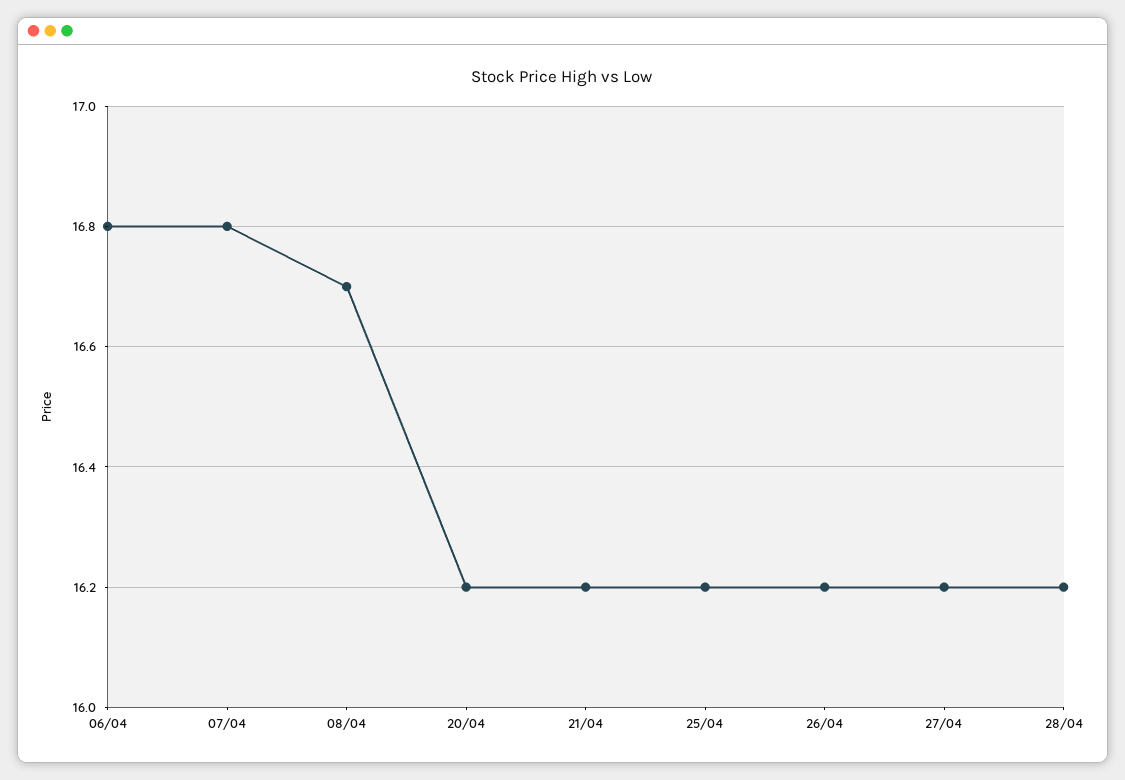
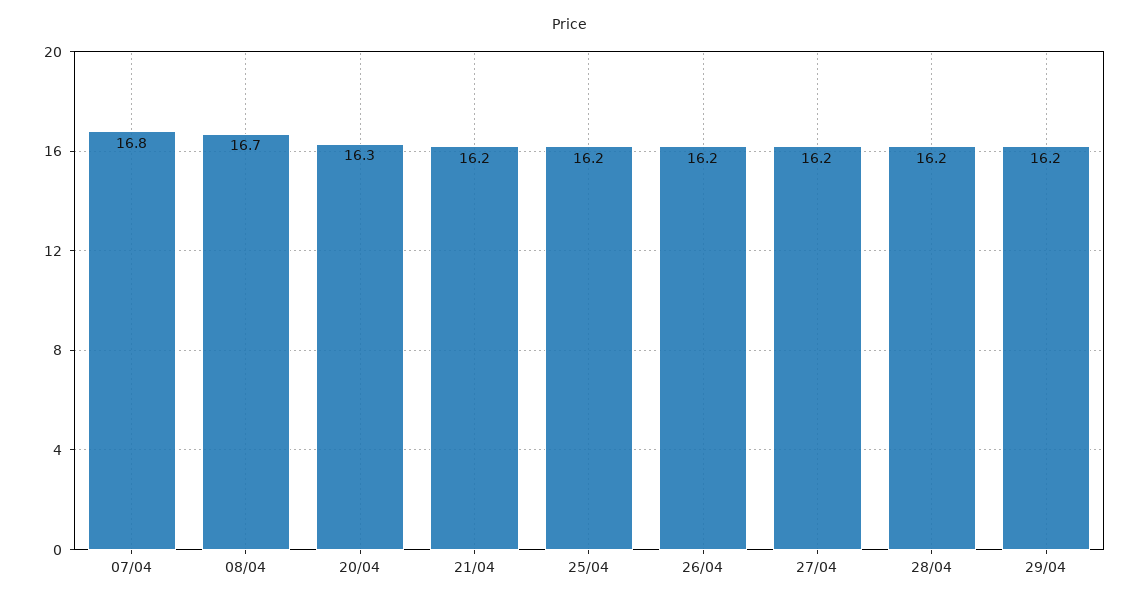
06/04: 16.8 -> none
20/04: 16.2 -> 16.3
29/04: none -> 16.2

